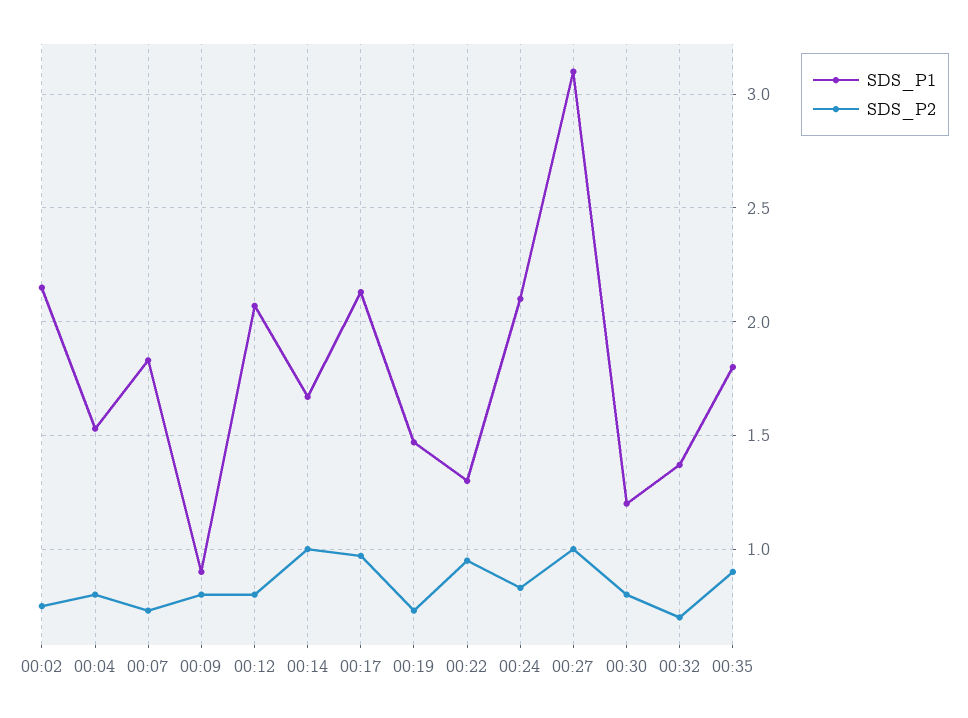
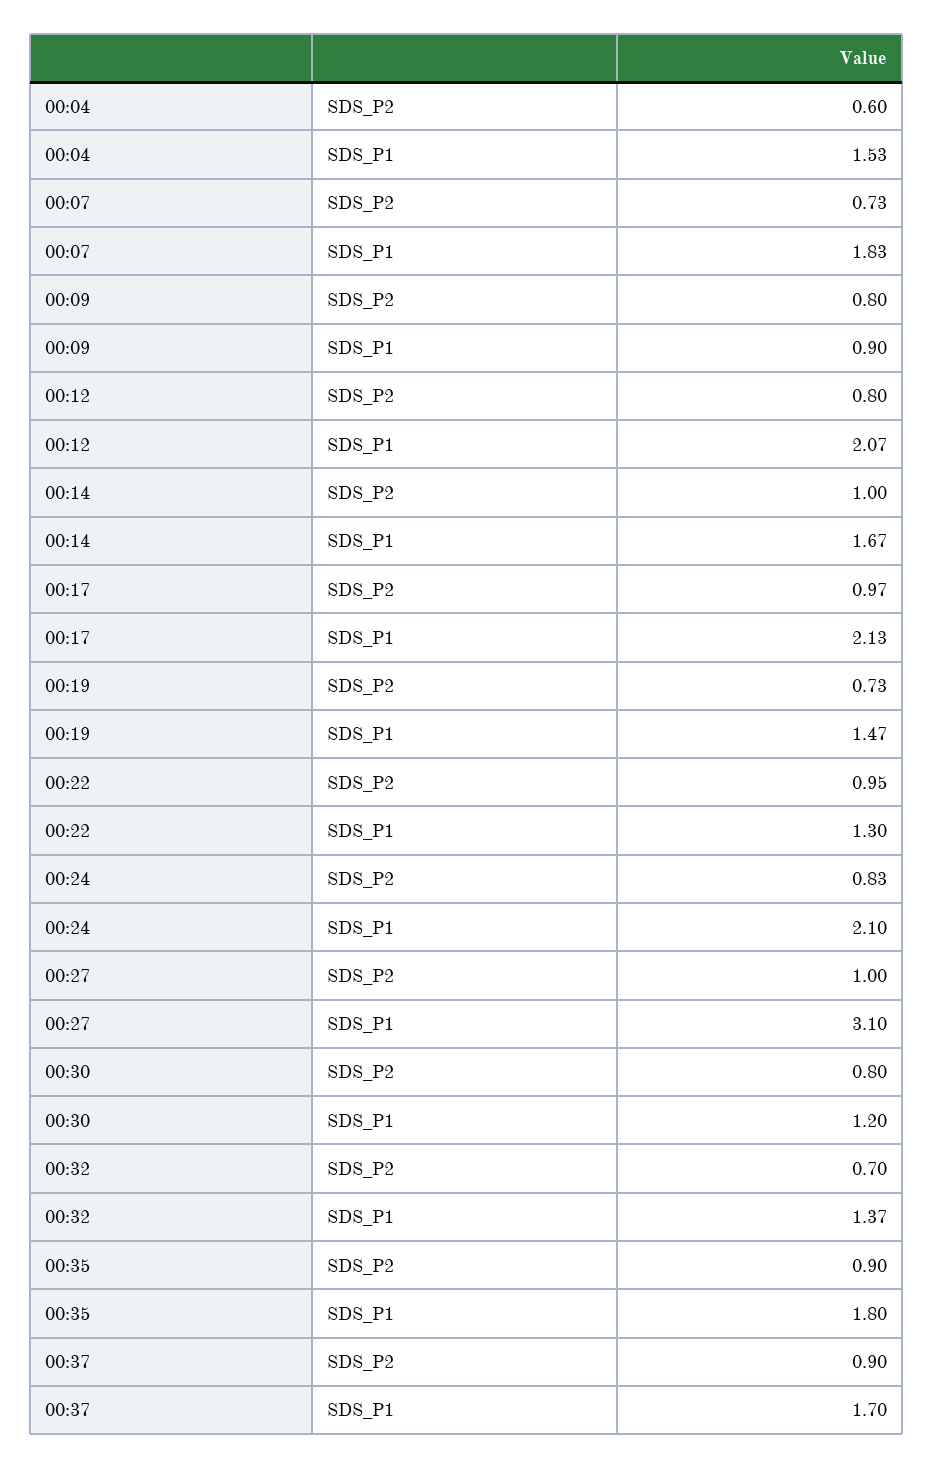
SDS_P1, 00:02: 2.15 -> none
SDS_P2, 00:02: 0.75 -> none
SDS_P2, 00:04: 0.8 -> 0.6
SDS_P2, 00:37: none -> 0.9
SDS_P1, 00:37: none -> 1.7

